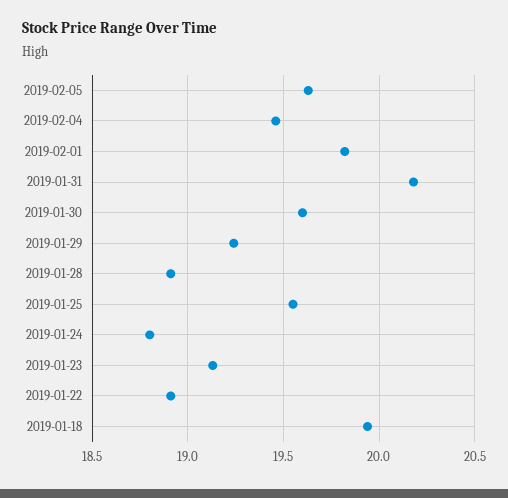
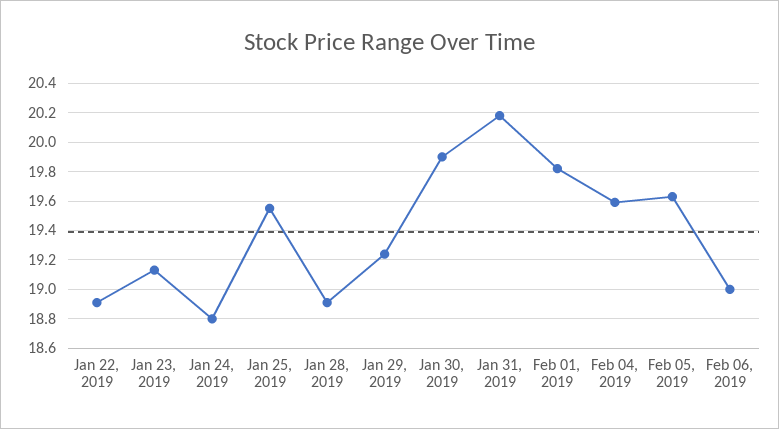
2019-02-04: 19.45 -> 19.6
2019-01-30: 19.6 -> 19.9
2019-01-18: 19.95 -> none
Feb 06, 2019: none -> 19

